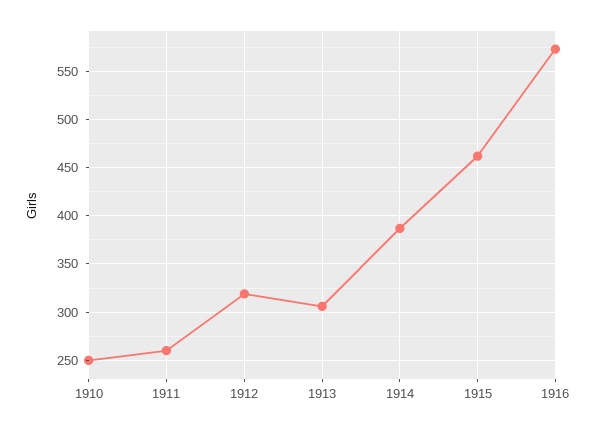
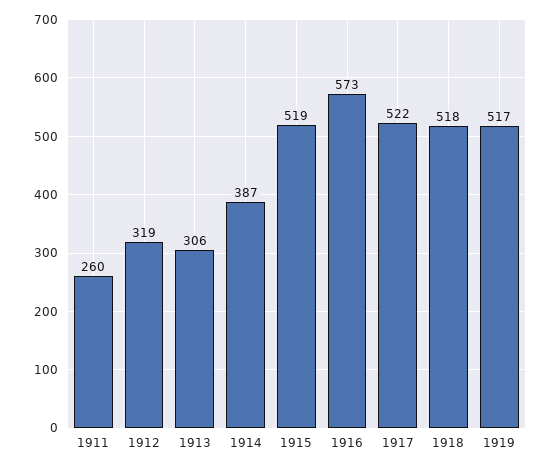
1910: 250 -> none
1915: 460 -> 519
1917: none -> 522
1918: none -> 518
1919: none -> 517

